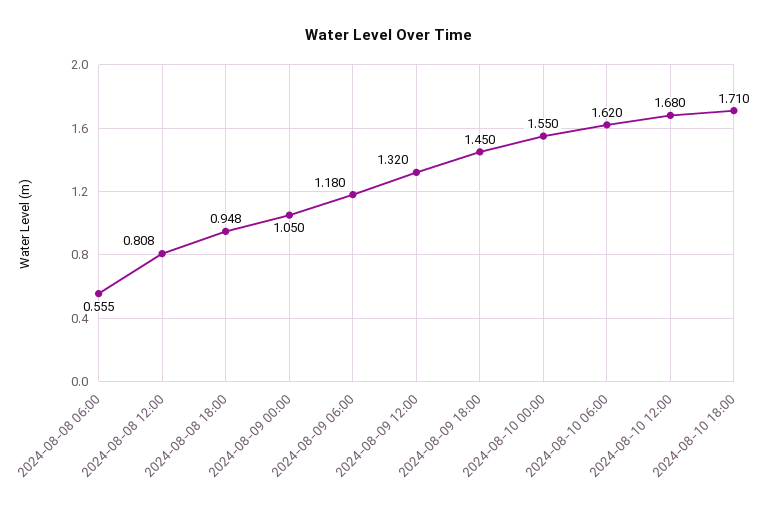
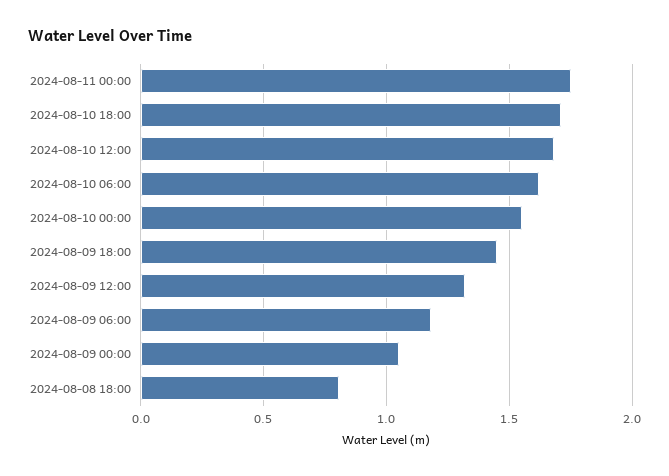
2024-08-08 06:00: 0.555 -> none
2024-08-08 12:00: 0.808 -> none
2024-08-08 18:00: 0.948 -> 0.8
2024-08-11 00:00: none -> 1.75

